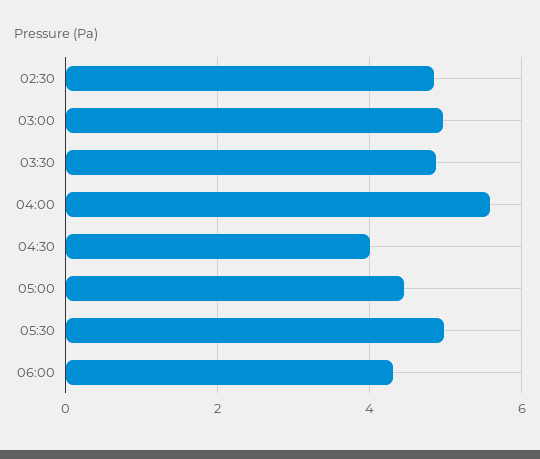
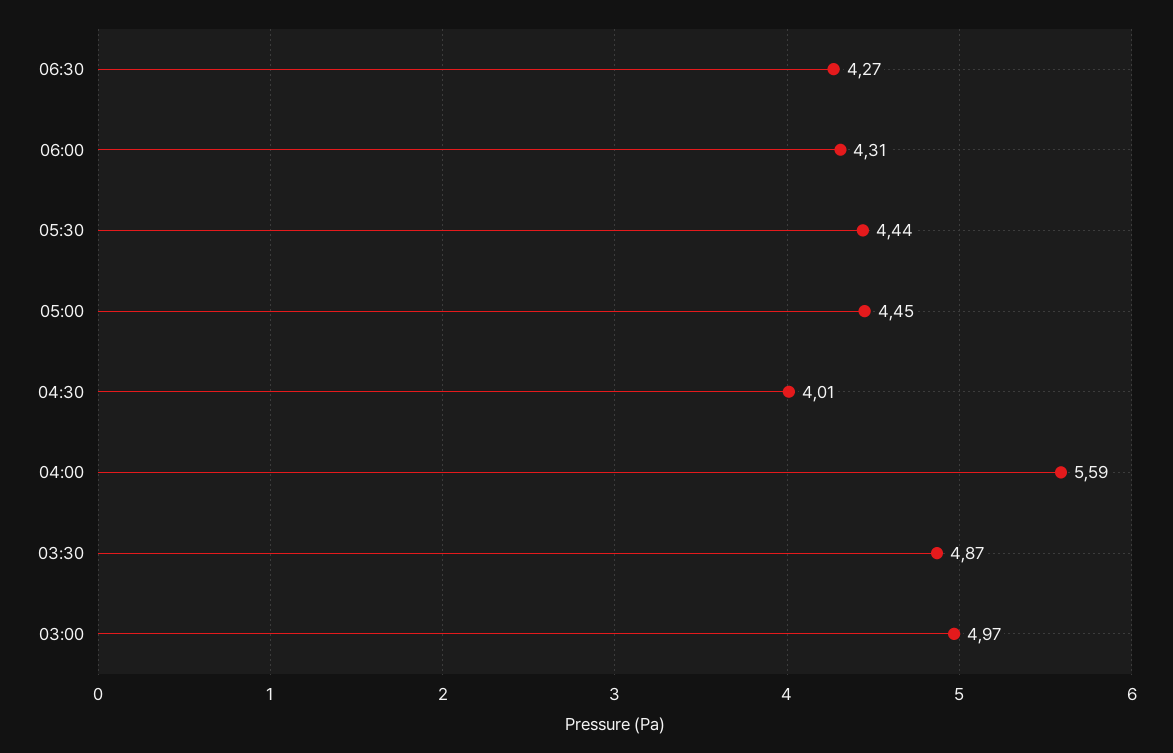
02:30: 4.8 -> none
05:30: 5 -> 4.44
06:30: none -> 4.27

